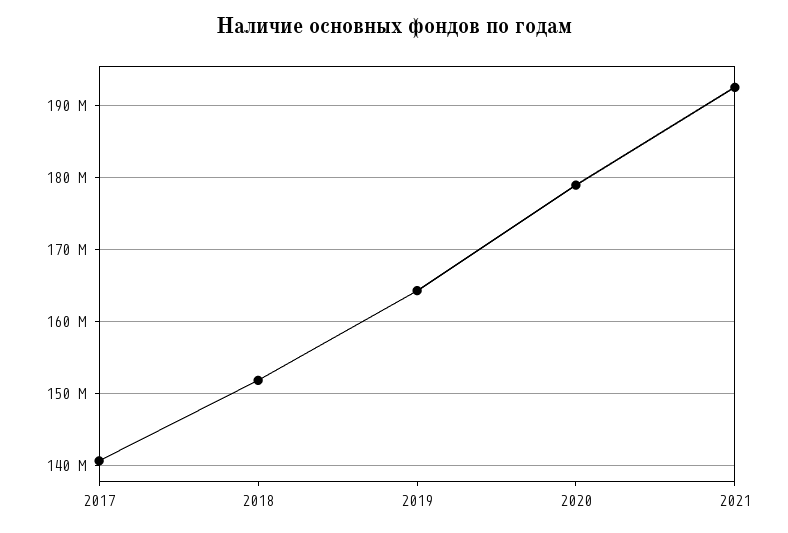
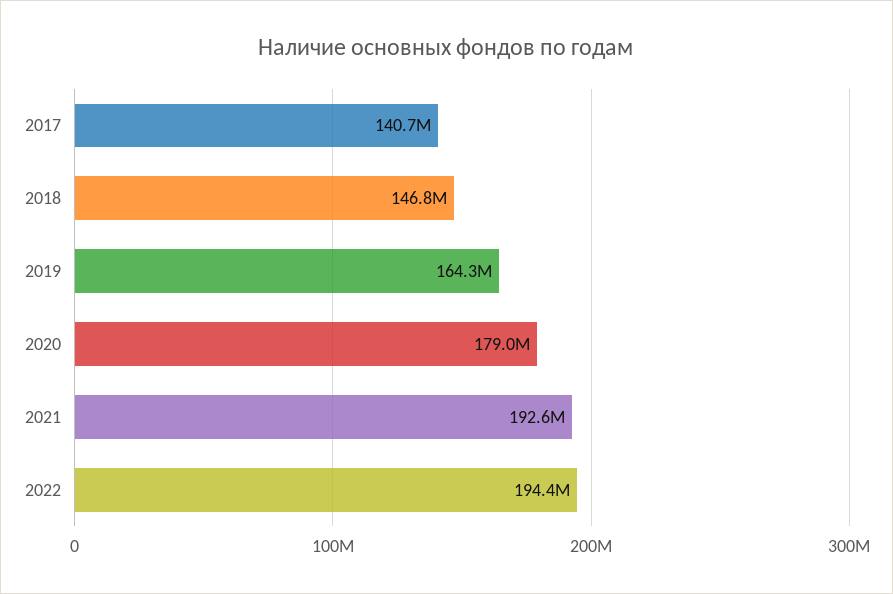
2018: 152000000 -> 146800000
2022: none -> 194400000

